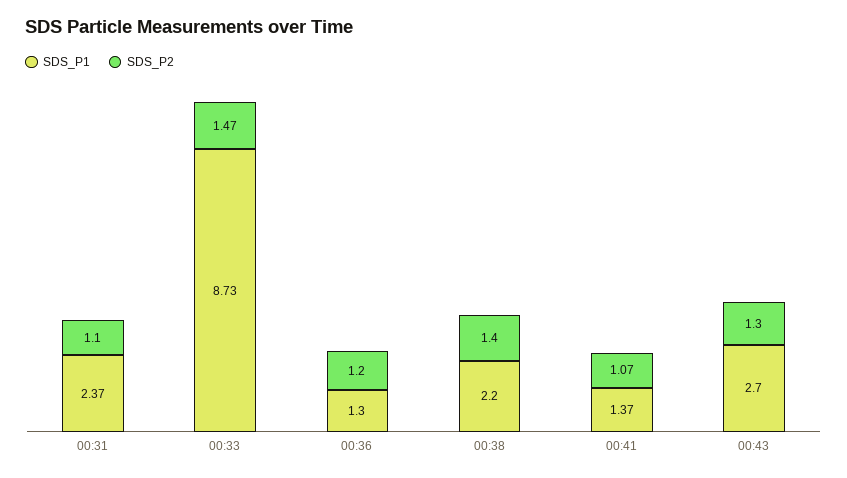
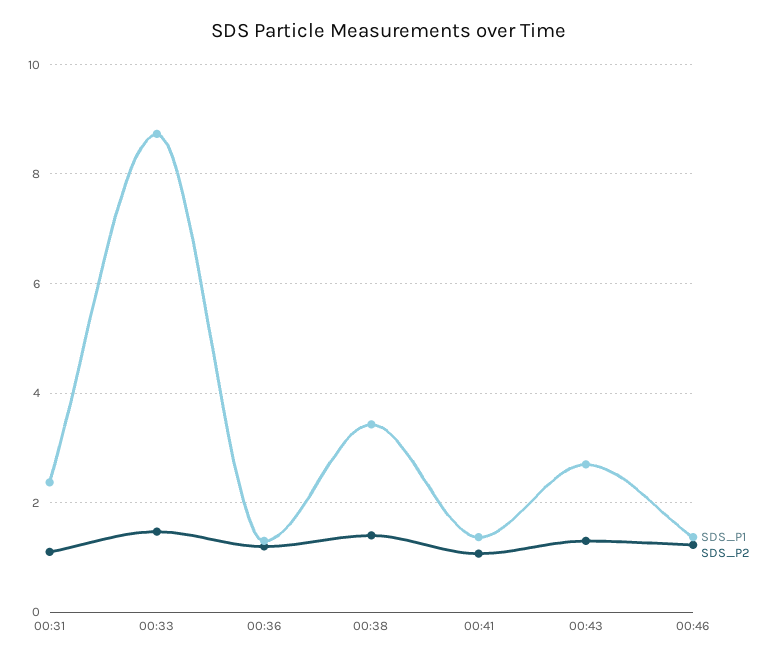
SDS_P1, 00:38: 2.2 -> 3.4
SDS_P1, 00:46: none -> 1.4
SDS_P2, 00:46: none -> 1.2

